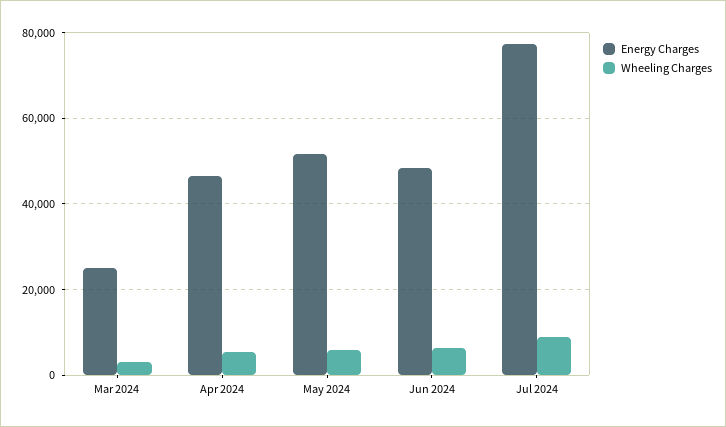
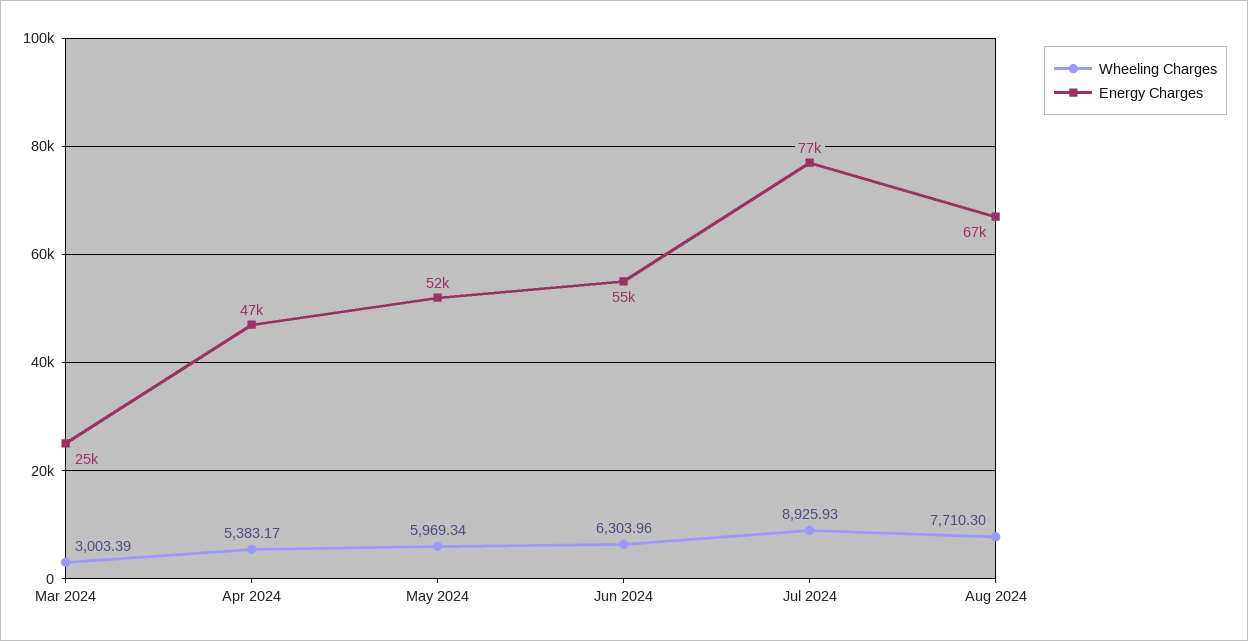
Energy Charges, Jun 2024: 48000 -> 55000
Wheeling Charges, Aug 2024: none -> 7710.3
Energy Charges, Aug 2024: none -> 67000

